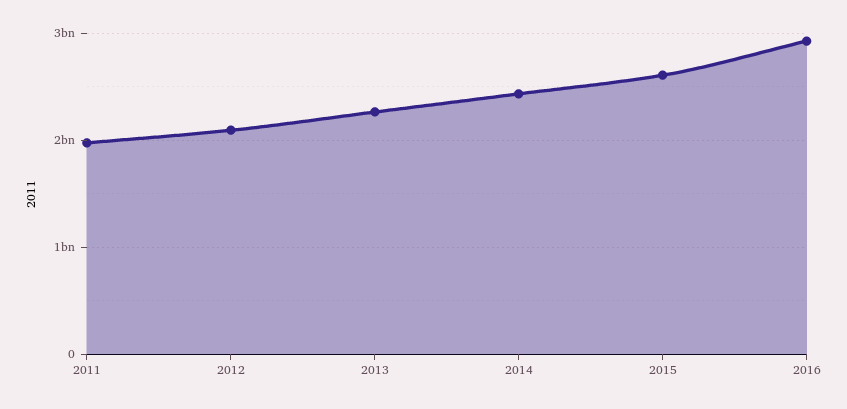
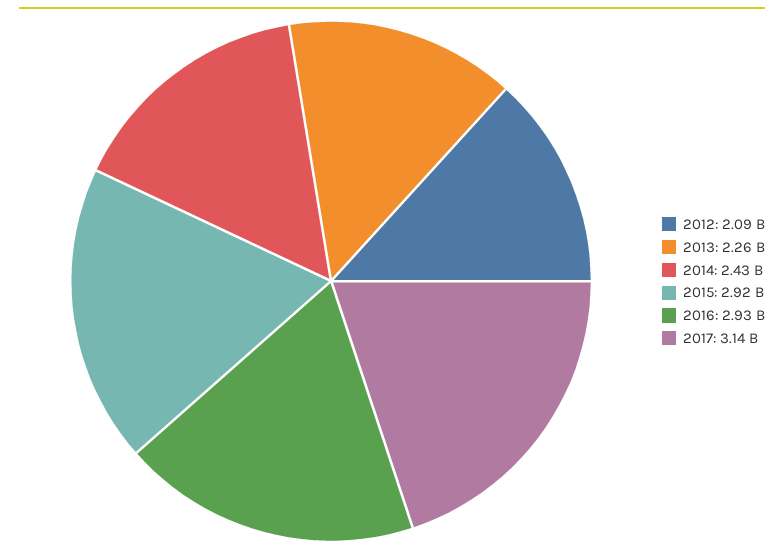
2011: 2000000000 -> none
2015: 2600000000 -> 2920000000
2017: none -> 3140000000

